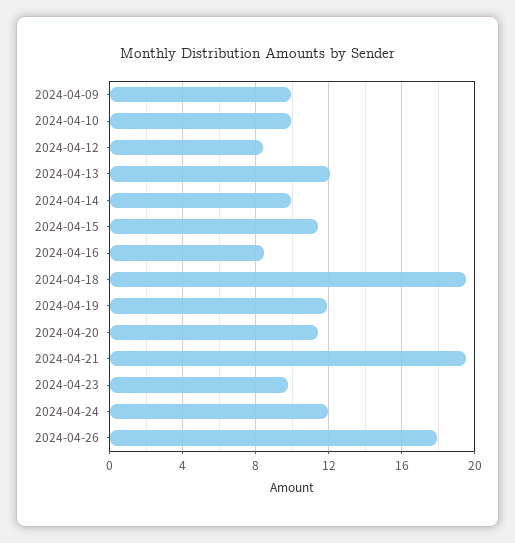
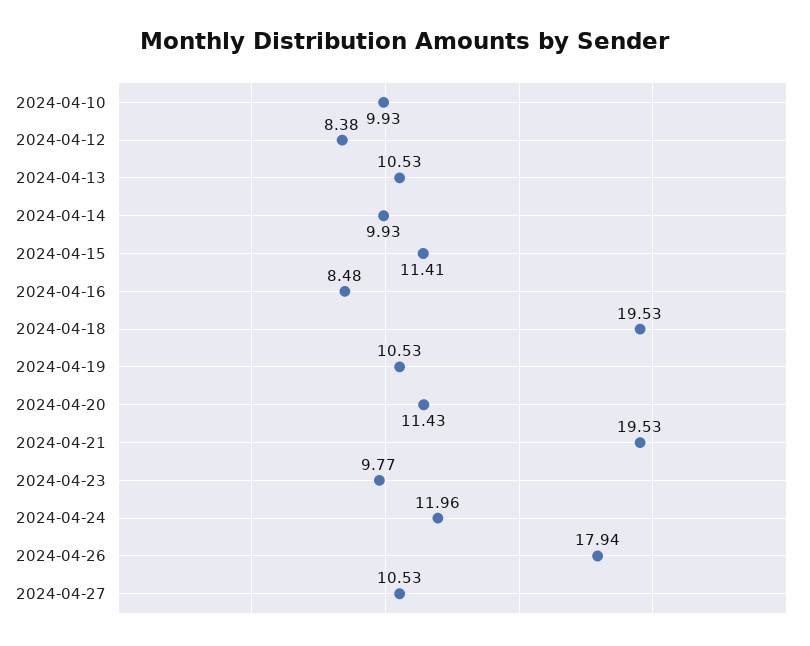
2024-04-09: 10 -> none
2024-04-13: 12 -> 10.53
2024-04-19: 12 -> 10.53
2024-04-27: none -> 10.53

